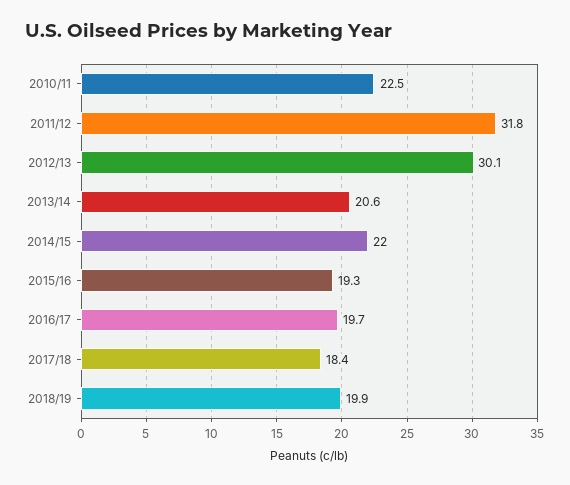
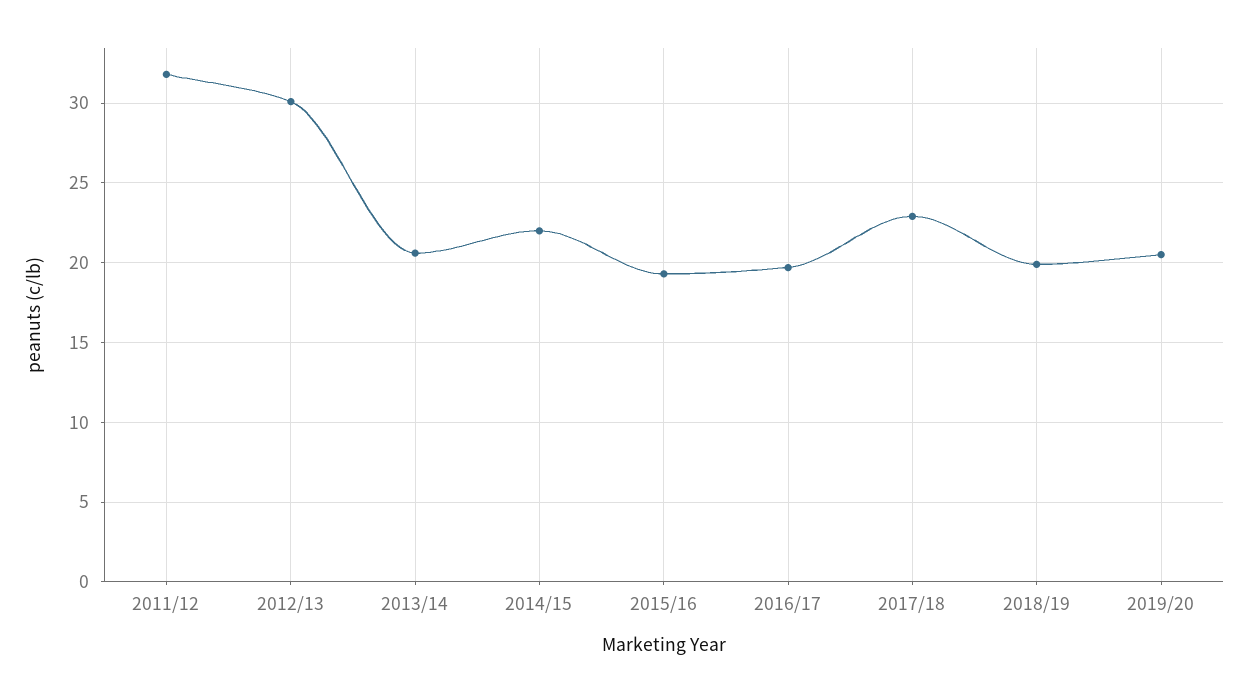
2010/11: 22.5 -> none
2017/18: 18.4 -> 23
2019/20: none -> 20.5

